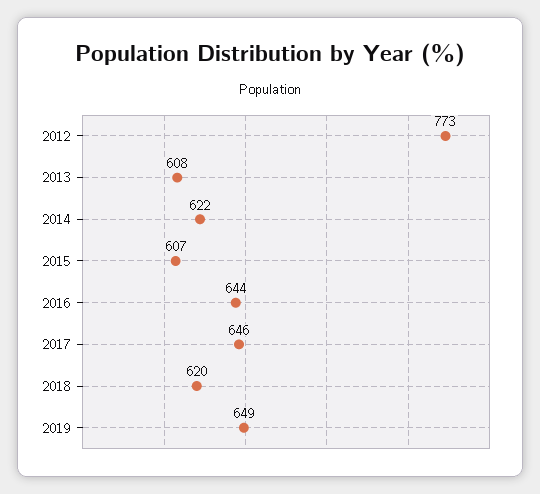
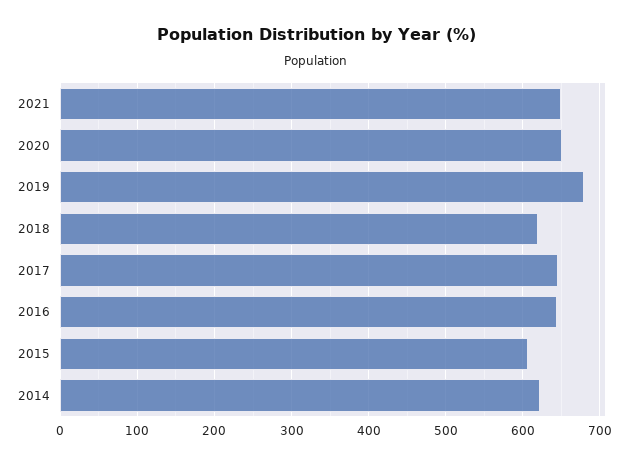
2012: 773 -> none
2013: 608 -> none
2019: 649 -> 680
2021: none -> 650
2020: none -> 650

